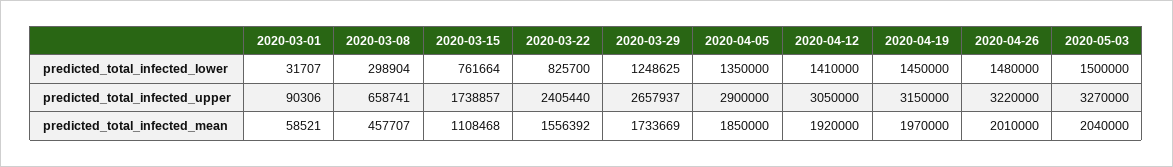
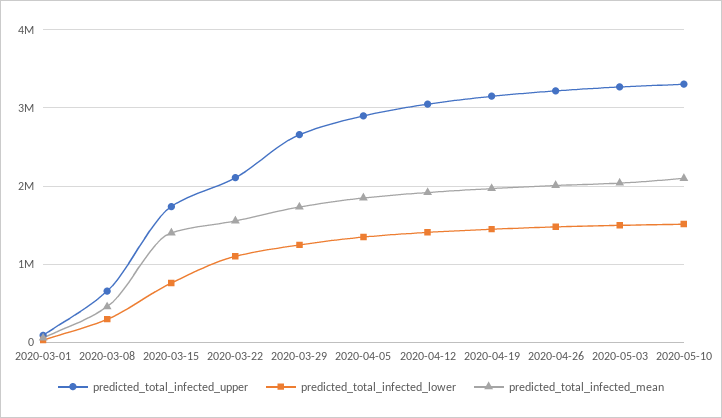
predicted_total_infected_lower, 2020-03-22: 825700 -> 1100000
predicted_total_infected_upper, 2020-03-22: 2405440 -> 2100000
predicted_total_infected_mean, 2020-03-15: 1108468 -> 1400000
predicted_total_infected_upper, 2020-05-10: none -> 3300000
predicted_total_infected_lower, 2020-05-10: none -> 1500000
predicted_total_infected_mean, 2020-05-10: none -> 2100000

